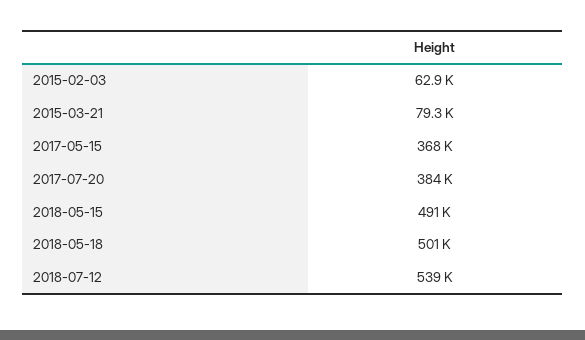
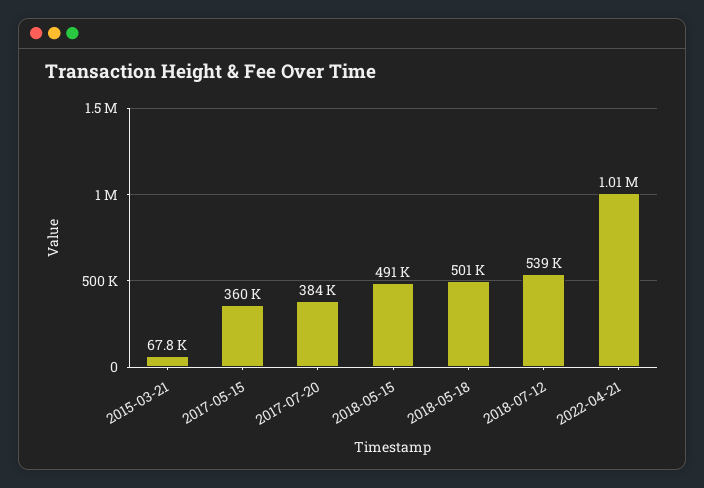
2015-02-03: 62900 -> none
2015-03-21: 79300 -> 67800
2017-05-15: 368000 -> 360000
2022-04-21: none -> 1010000

